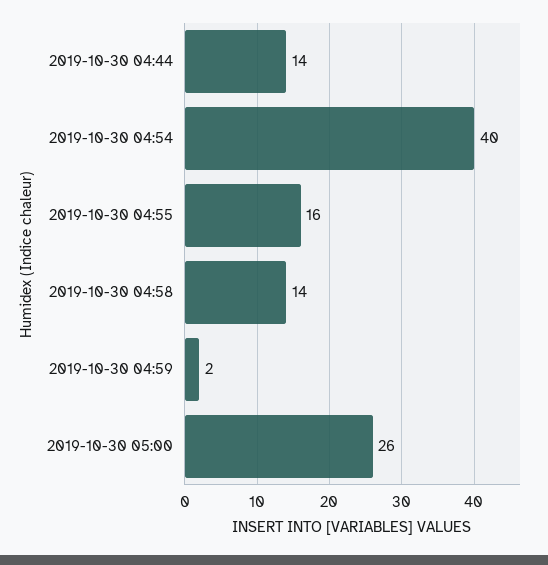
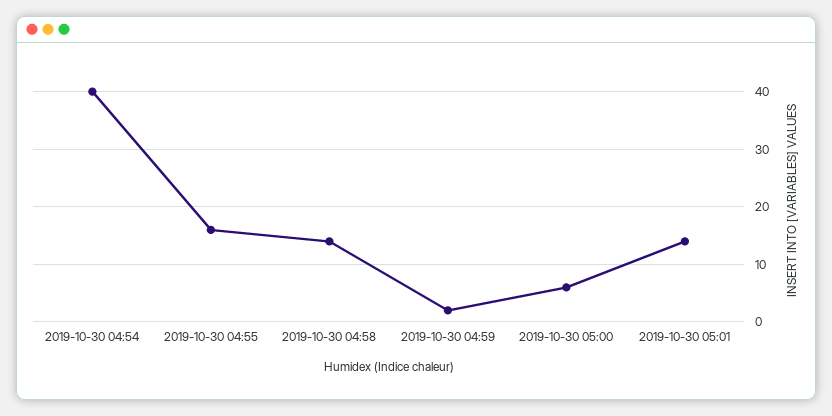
2019-10-30 04:44: 14 -> none
2019-10-30 05:00: 26 -> 5
2019-10-30 05:01: none -> 15

